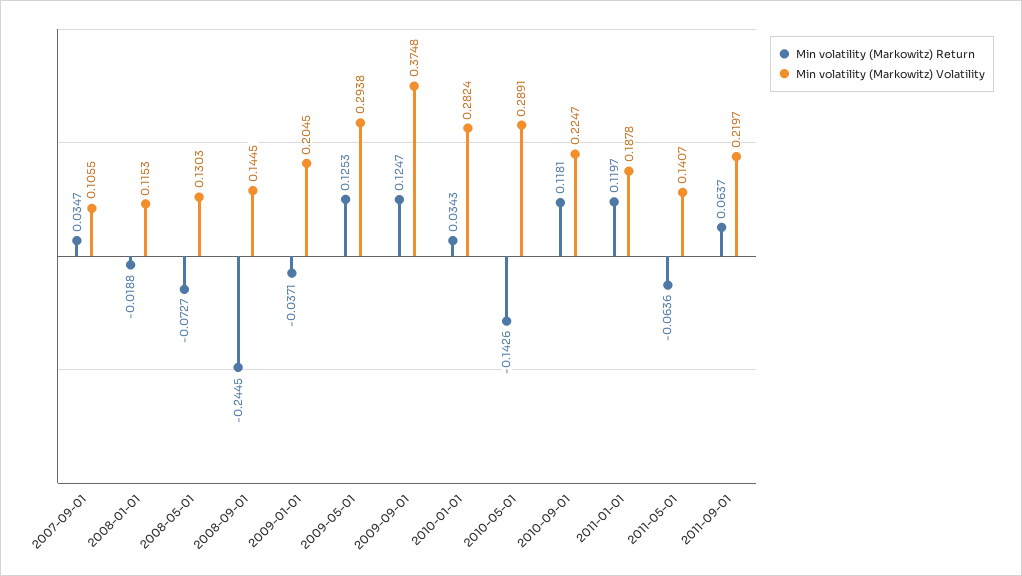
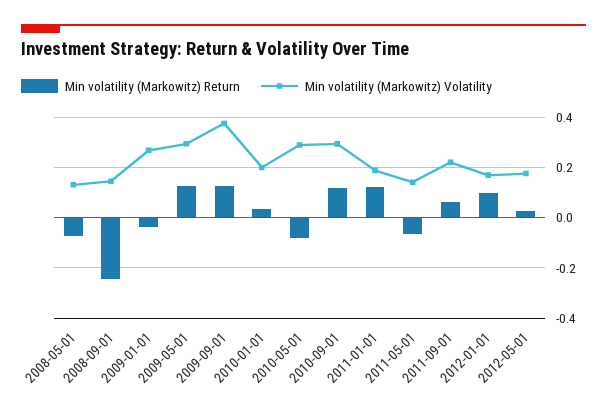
Min volatility (Markowitz) Return, 2007-09-01: 0.0347 -> none
Min volatility (Markowitz) Volatility, 2007-09-01: 0.1055 -> none
Min volatility (Markowitz) Return, 2008-01-01: -0.0188 -> none
Min volatility (Markowitz) Volatility, 2008-01-01: 0.1153 -> none
Min volatility (Markowitz) Volatility, 2009-01-01: 0.2045 -> 0.275
Min volatility (Markowitz) Volatility, 2010-01-01: 0.2824 -> 0.2
Min volatility (Markowitz) Return, 2010-05-01: -0.1426 -> -0.075
Min volatility (Markowitz) Volatility, 2010-09-01: 0.2247 -> 0.3
Min volatility (Markowitz) Return, 2012-01-01: none -> 0.1
Min volatility (Markowitz) Volatility, 2012-01-01: none -> 0.175
Min volatility (Markowitz) Return, 2012-05-01: none -> 0.025
Min volatility (Markowitz) Volatility, 2012-05-01: none -> 0.175

